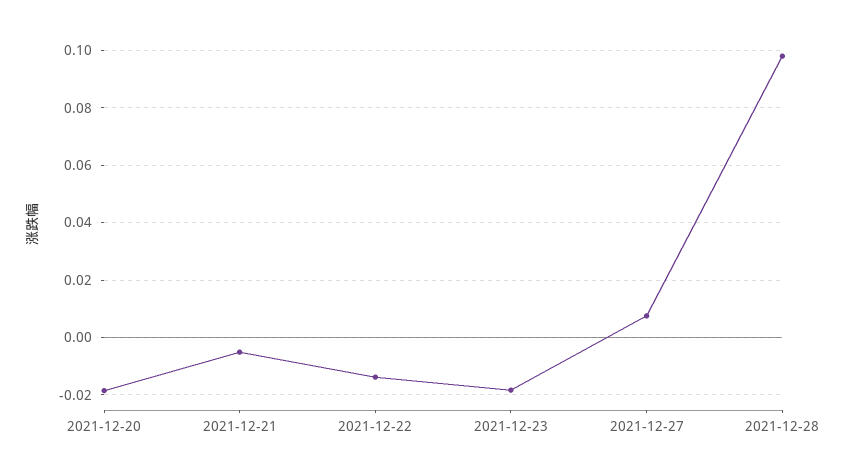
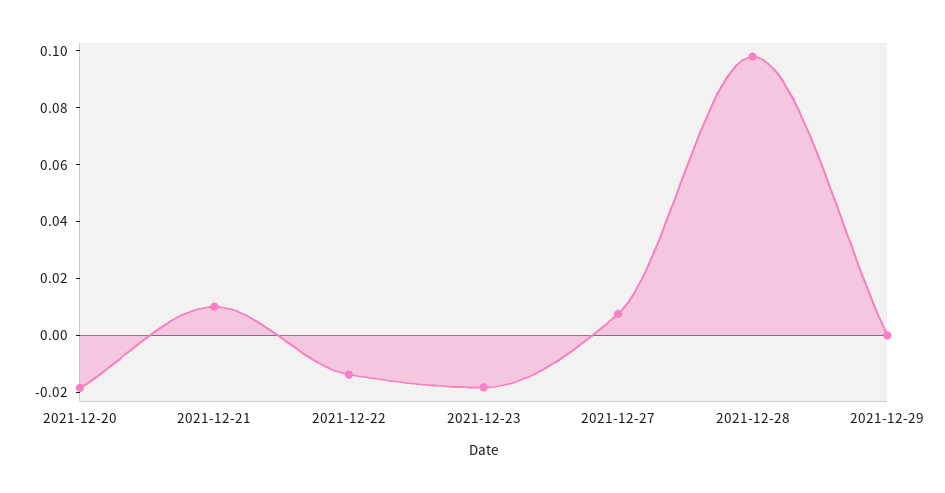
2021-12-21: -0.005 -> 0.01
2021-12-29: none -> 0

